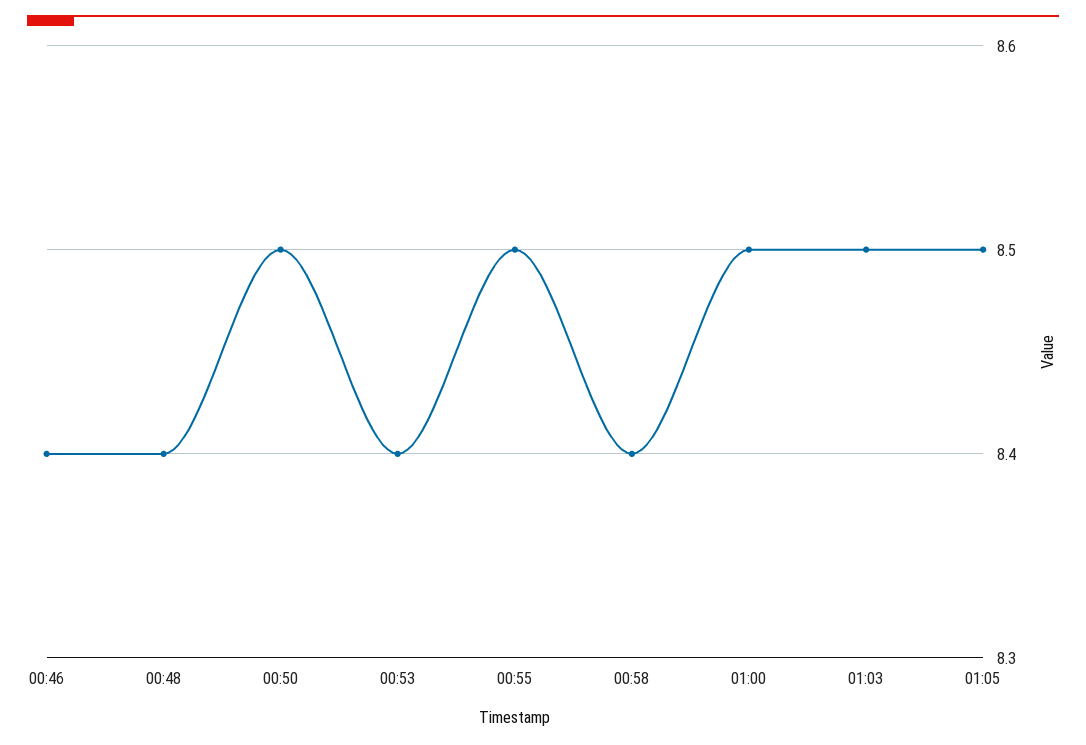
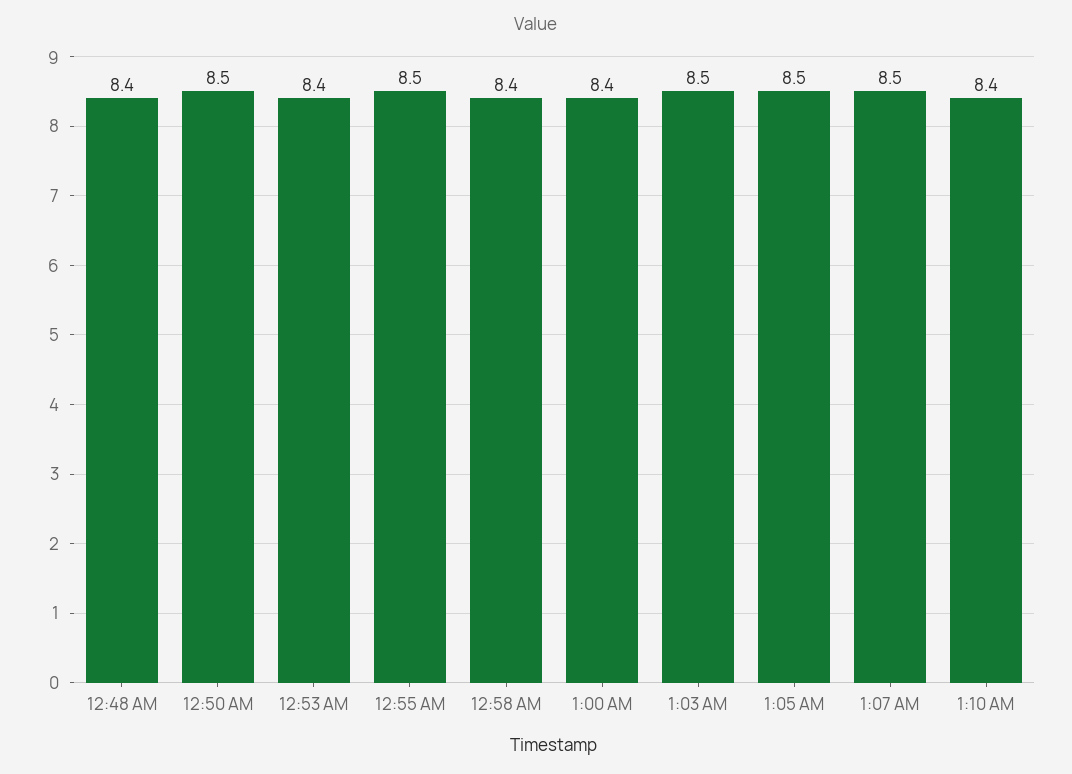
00:46: 8.4 -> none
01:00: 8.5 -> 8.4
1:07 AM: none -> 8.5
1:10 AM: none -> 8.4

